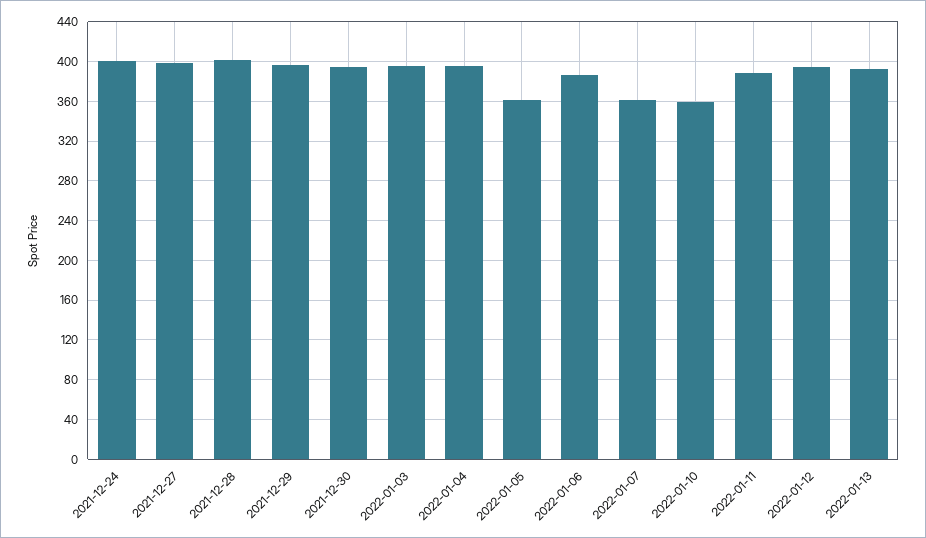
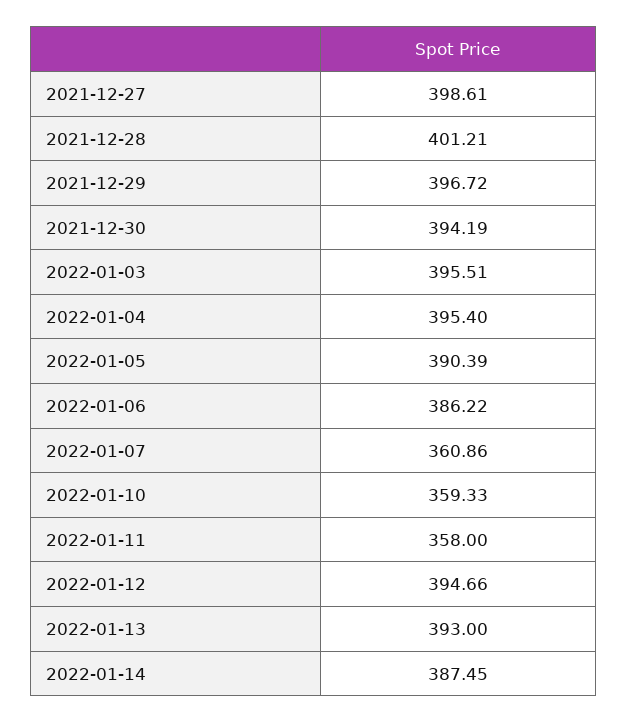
2021-12-24: 400 -> none
2022-01-05: 360 -> 390.39
2022-01-11: 390 -> 358
2022-01-14: none -> 387.45

